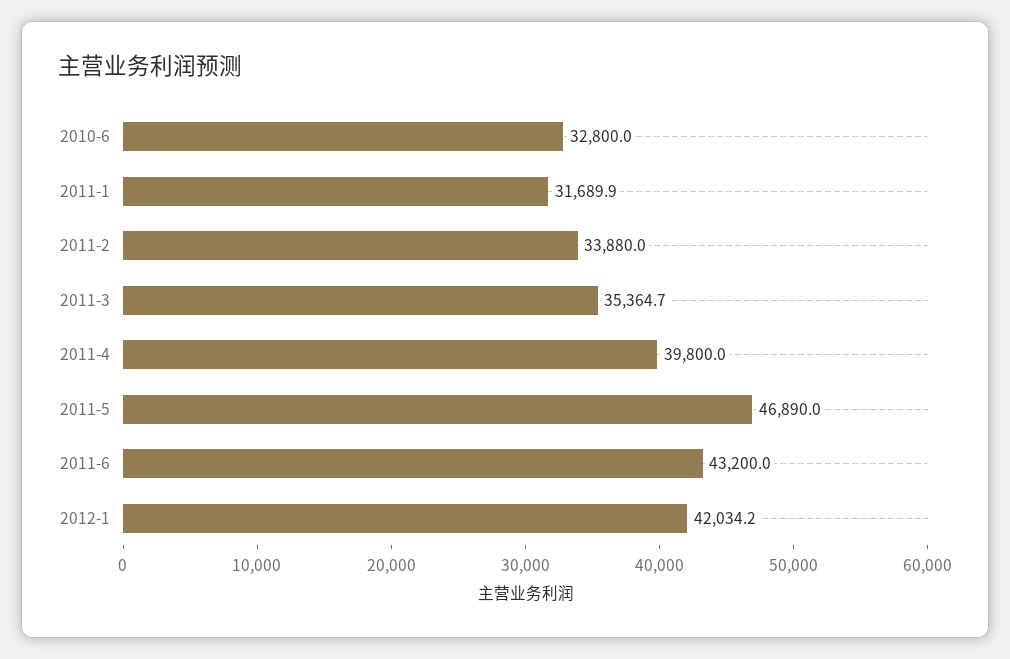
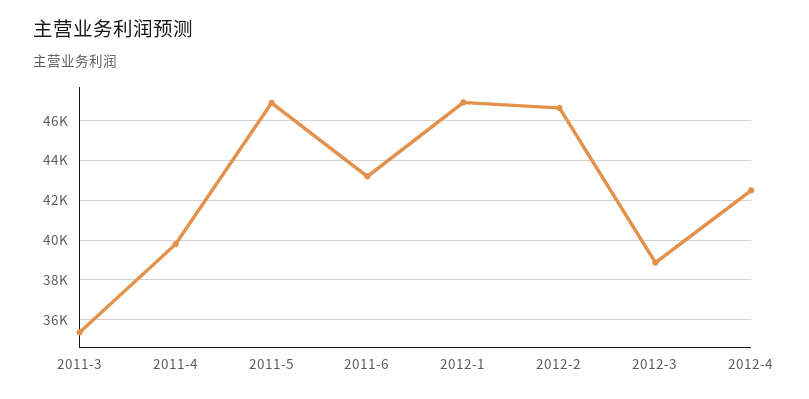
2010-6: 32800 -> none
2011-1: 31689.9 -> none
2011-2: 33880 -> none
2012-1: 42034.2 -> 47000
2012-2: none -> 46500
2012-3: none -> 39000
2012-4: none -> 42500

